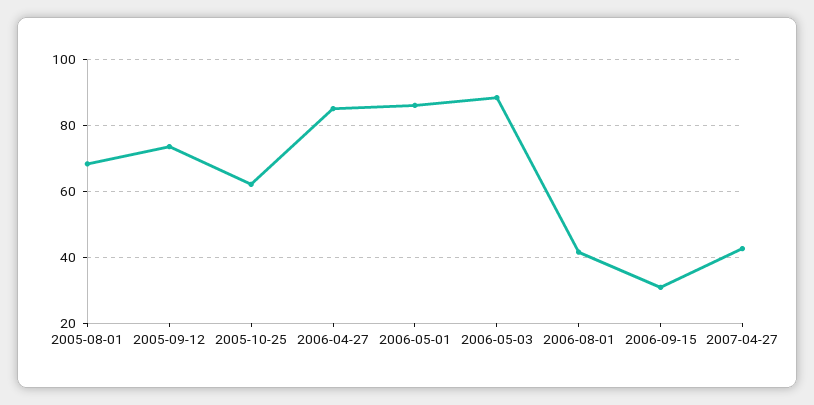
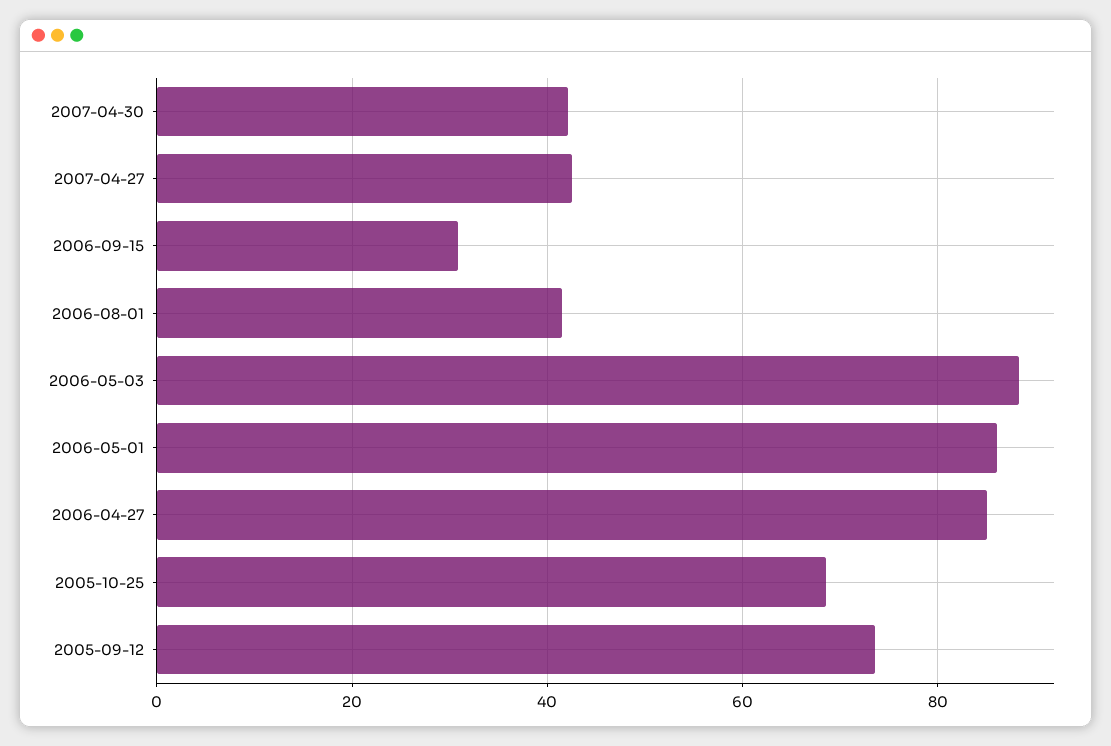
2005-08-01: 68 -> none
2005-10-25: 62 -> 68
2007-04-30: none -> 42

